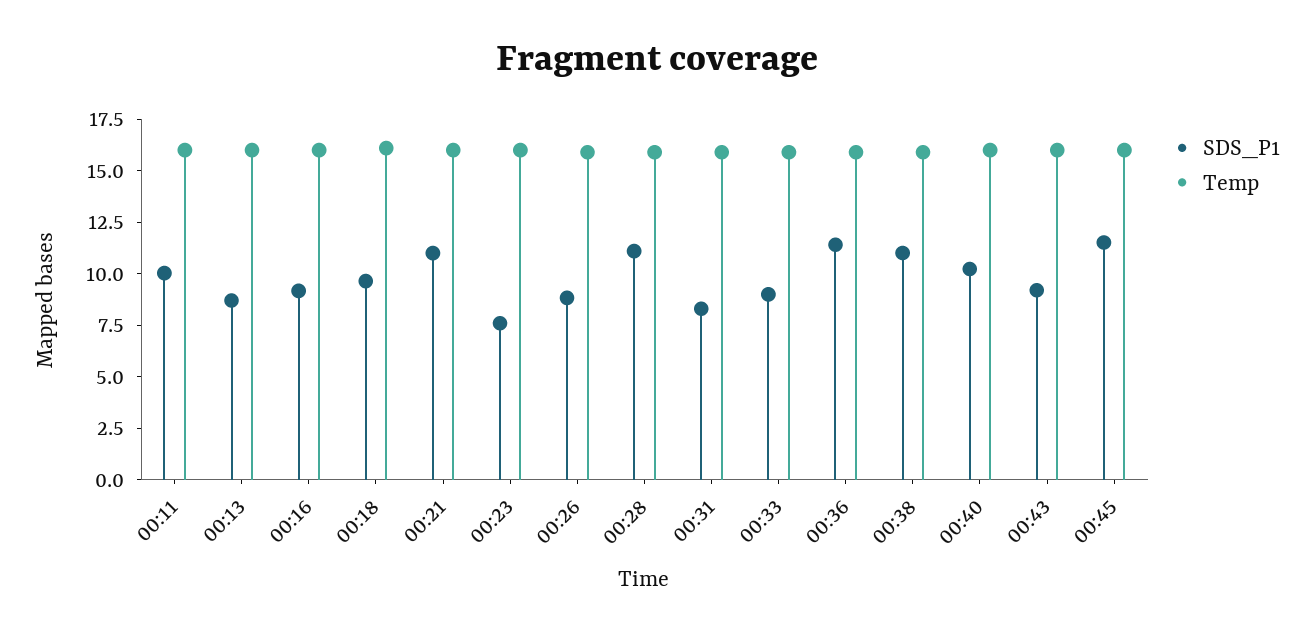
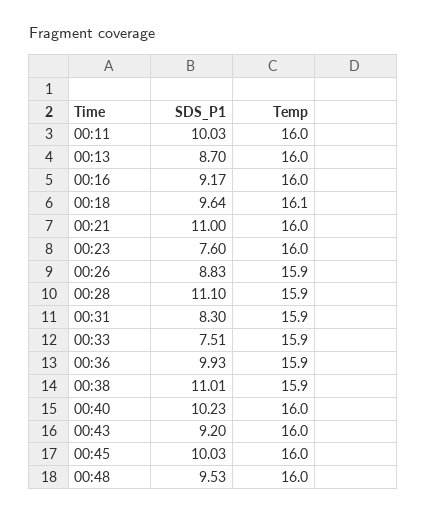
SDS_P1, 00:33: 9 -> 7.51
SDS_P1, 00:36: 11.5 -> 9.93
SDS_P1, 00:45: 11.5 -> 10.03
SDS_P1, 00:48: none -> 9.53
Temp, 00:48: none -> 16

